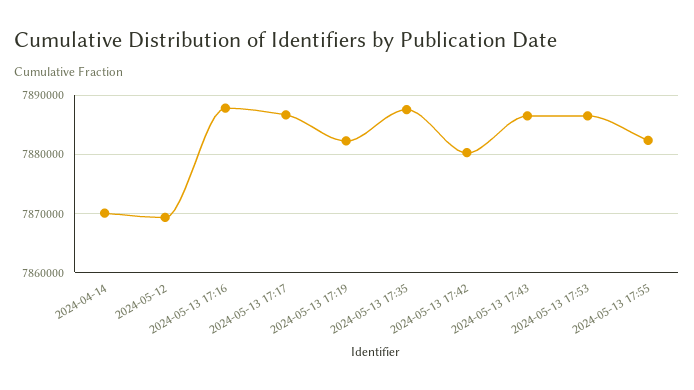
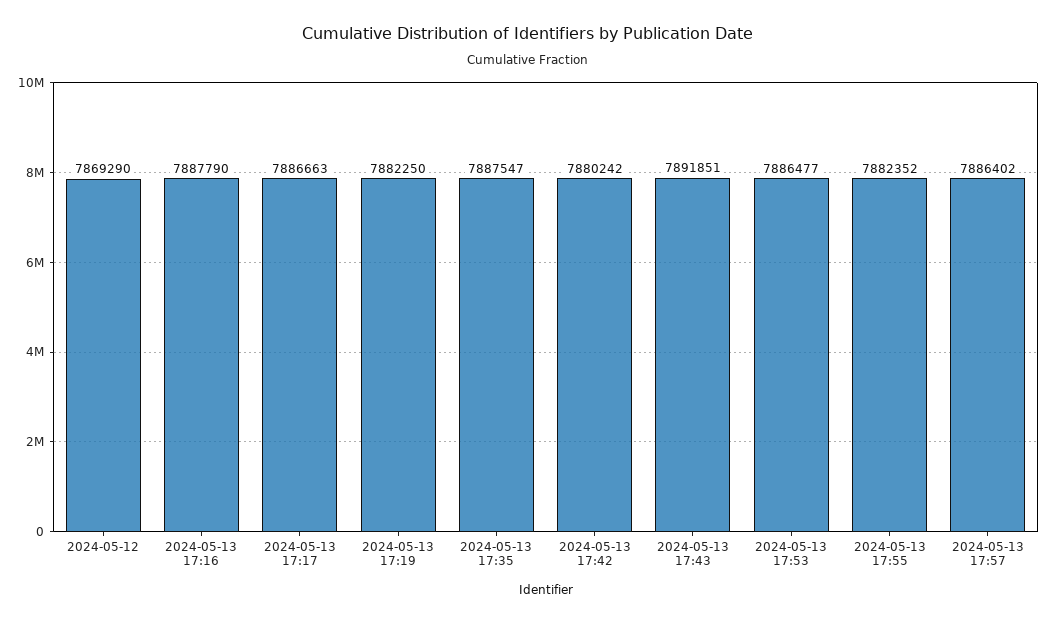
2024-04-14: 7870000 -> none
2024-05-13 17:43: 7886000 -> 7891851
2024-05-13 17:57: none -> 7886402

